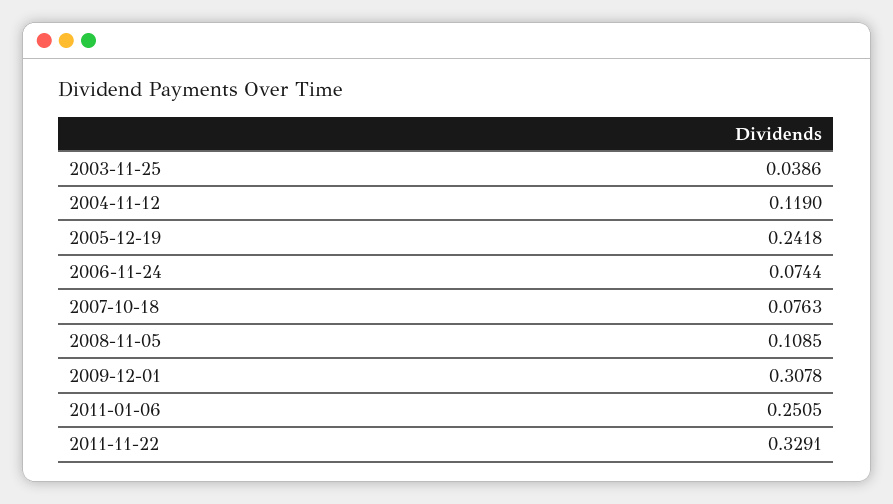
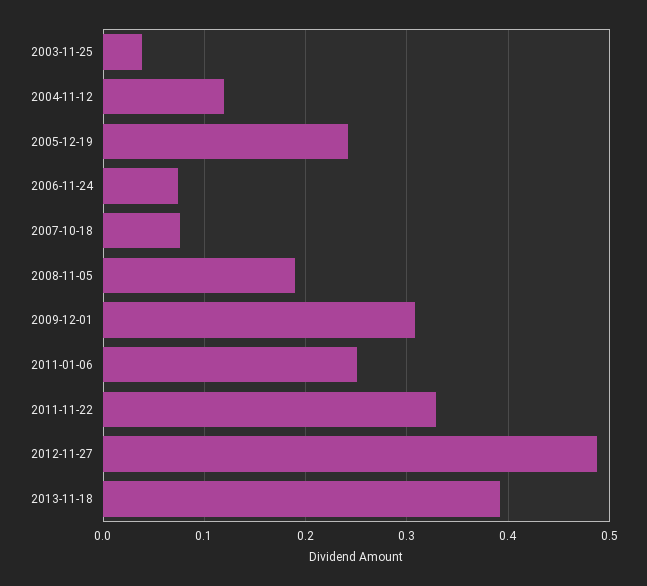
2008-11-05: 0.1085 -> 0.19
2012-11-27: none -> 0.49
2013-11-18: none -> 0.39

